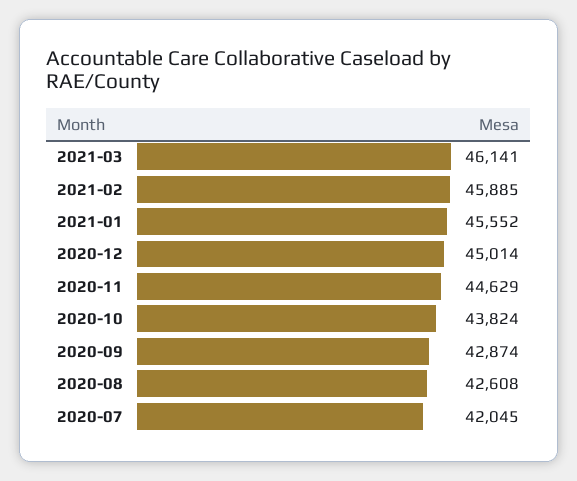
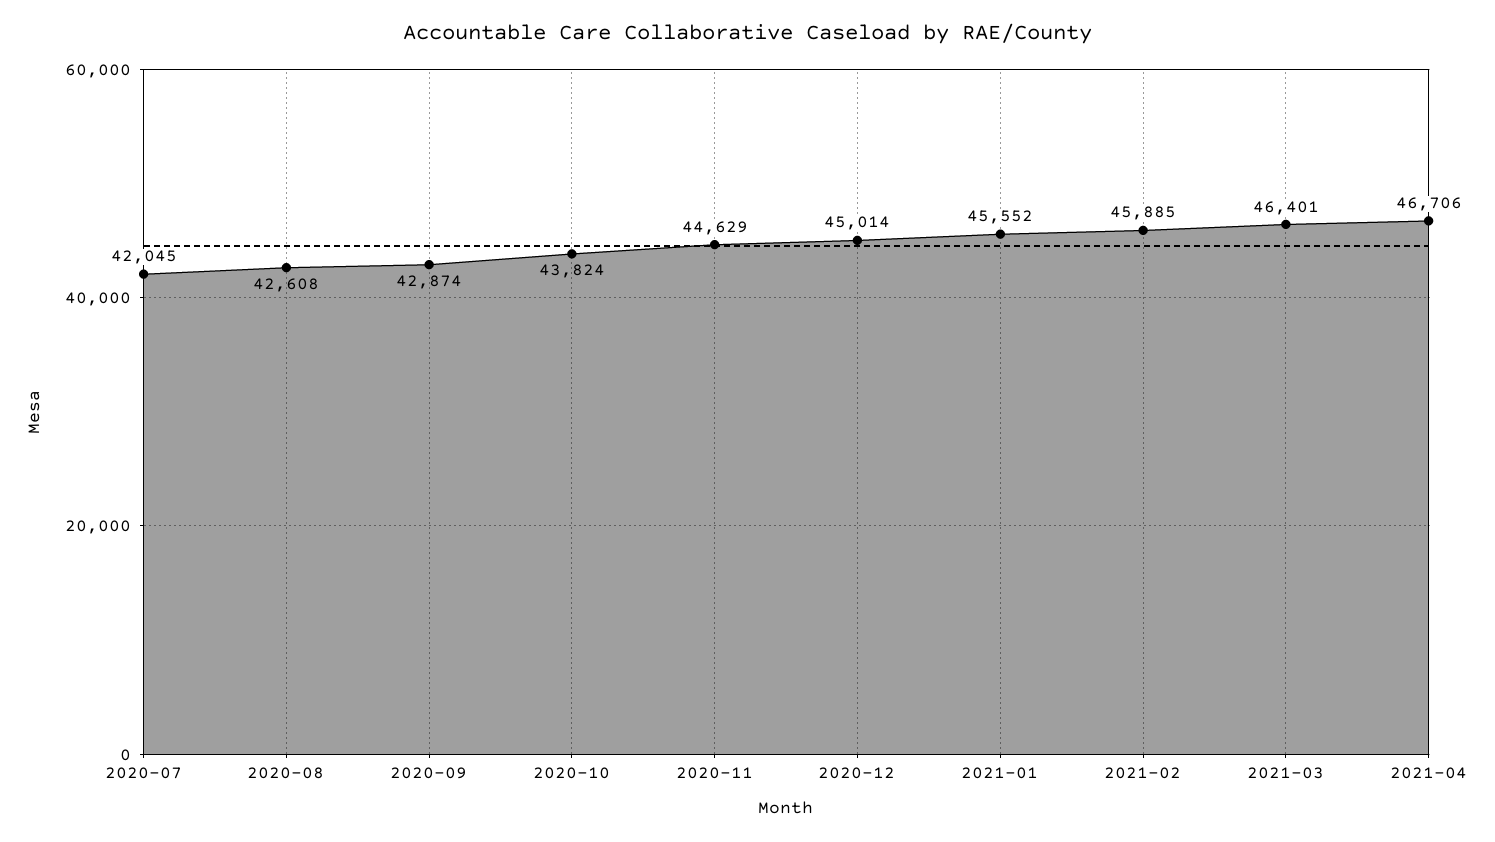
2021-03: 46141 -> 46401
2021-04: none -> 46706

